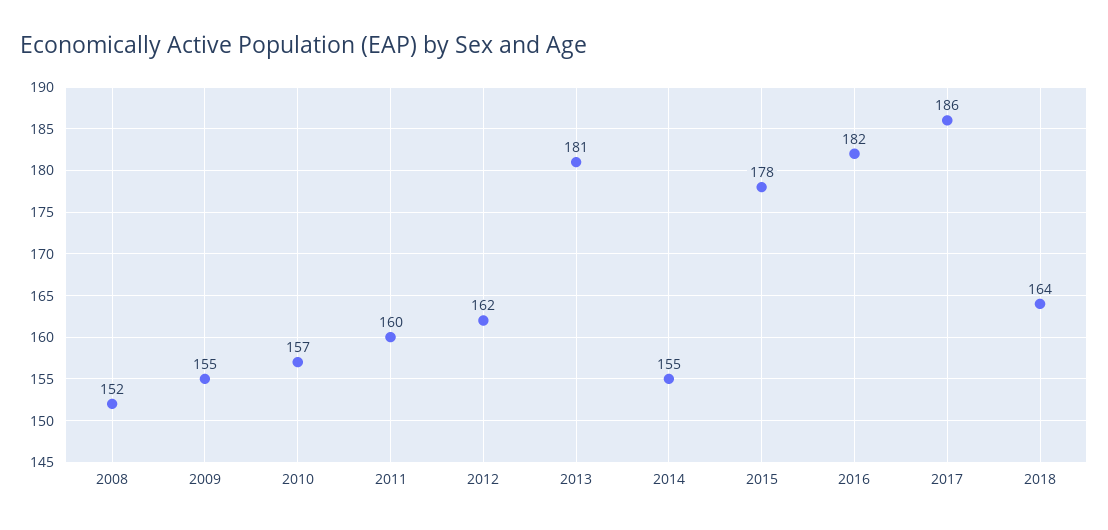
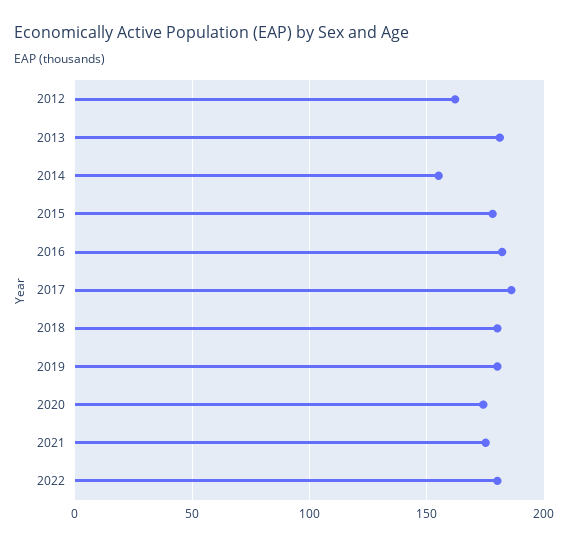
2008: 152 -> none
2009: 155 -> none
2010: 157 -> none
2011: 160 -> none
2018: 164 -> 180
2019: none -> 180
2020: none -> 175
2021: none -> 175
2022: none -> 180

